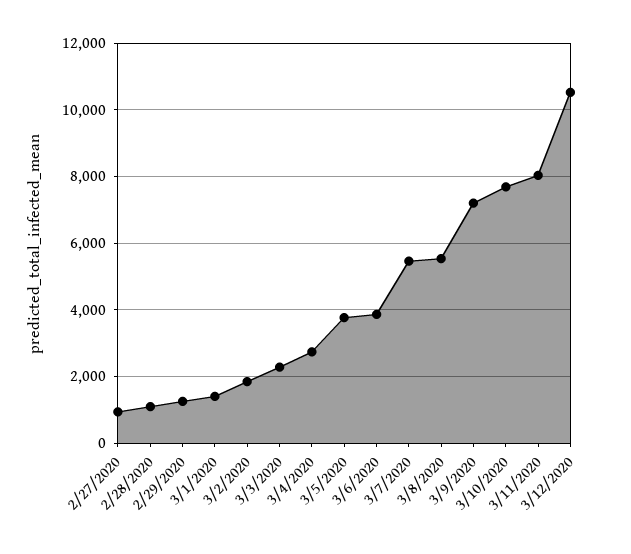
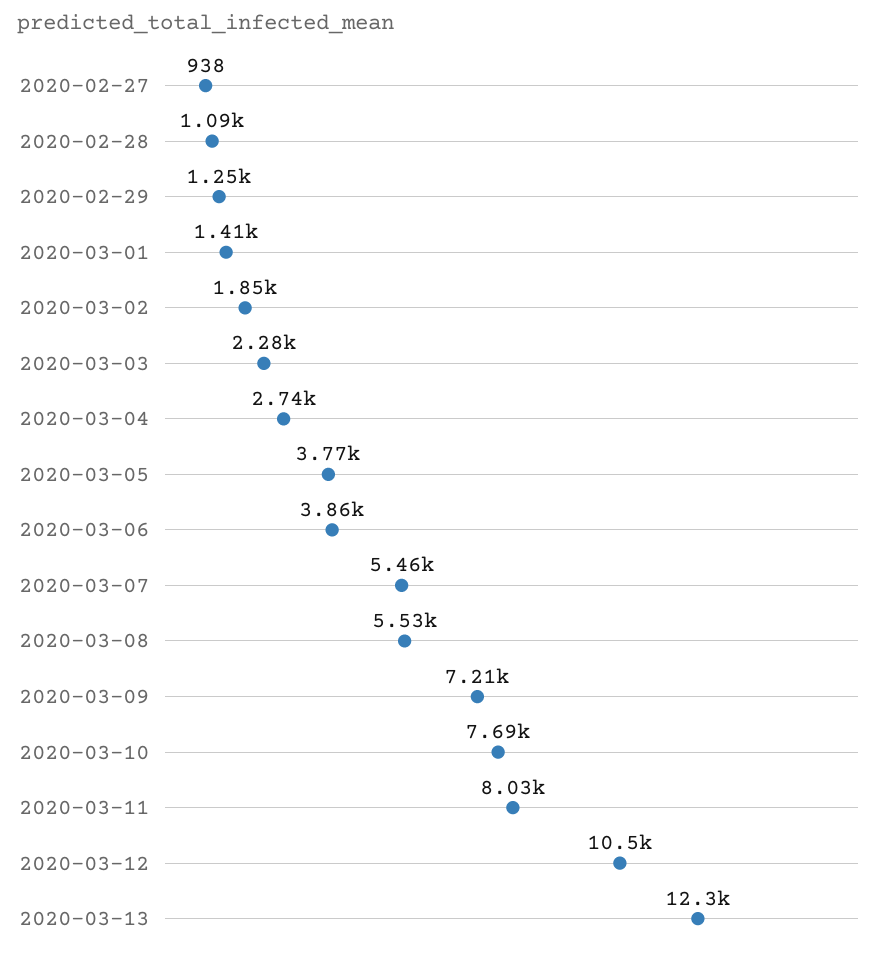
2020-03-13: none -> 12300

